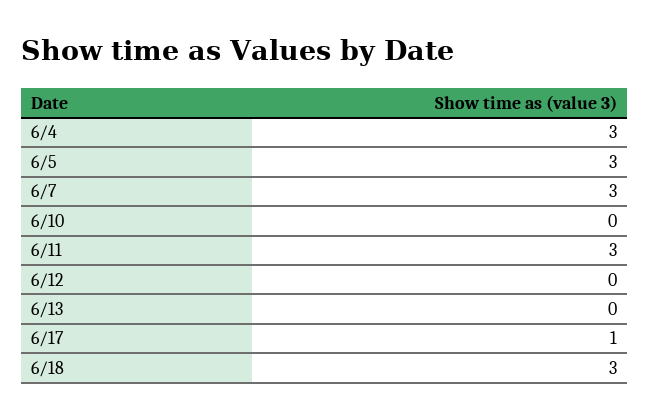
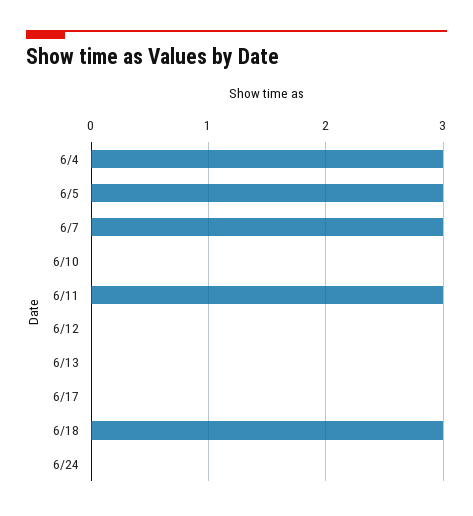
6/17: 1 -> 0
6/24: none -> 0

